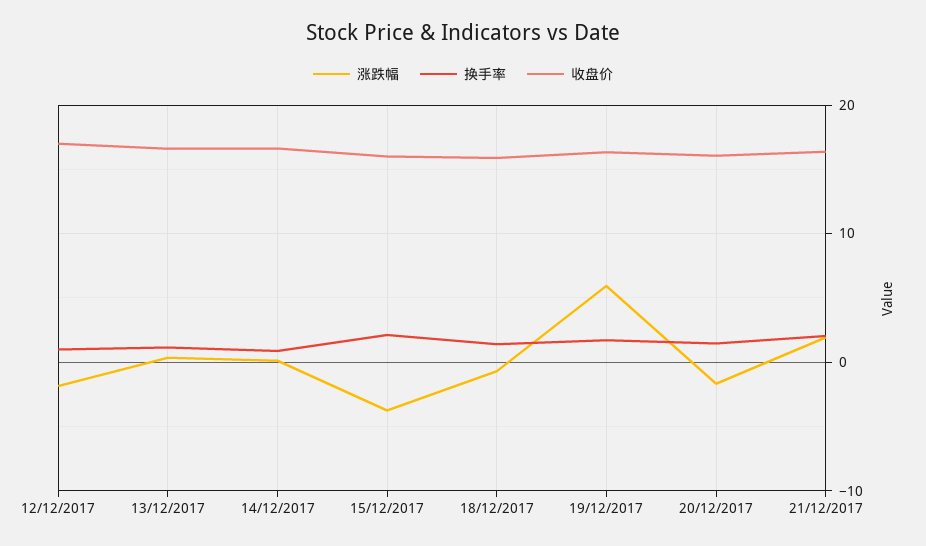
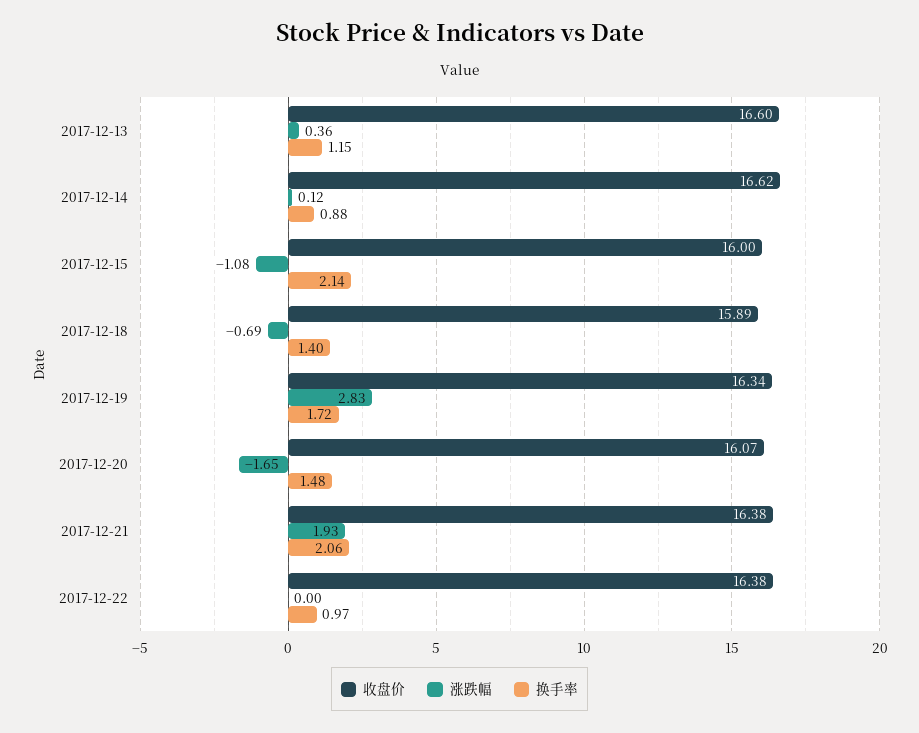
涨跌幅, 12/12/2017: -2 -> none
换手率, 12/12/2017: 1 -> none
收盘价, 12/12/2017: 17 -> none
涨跌幅, 15/12/2017: -4 -> -1.08
涨跌幅, 19/12/2017: 6 -> 2.83
收盘价, 2017-12-22: none -> 16.38
涨跌幅, 2017-12-22: none -> 0
换手率, 2017-12-22: none -> 0.97

